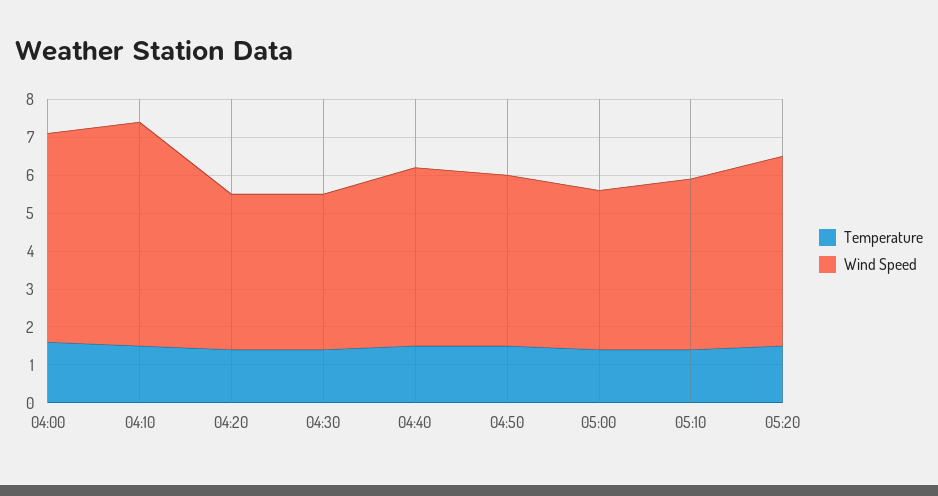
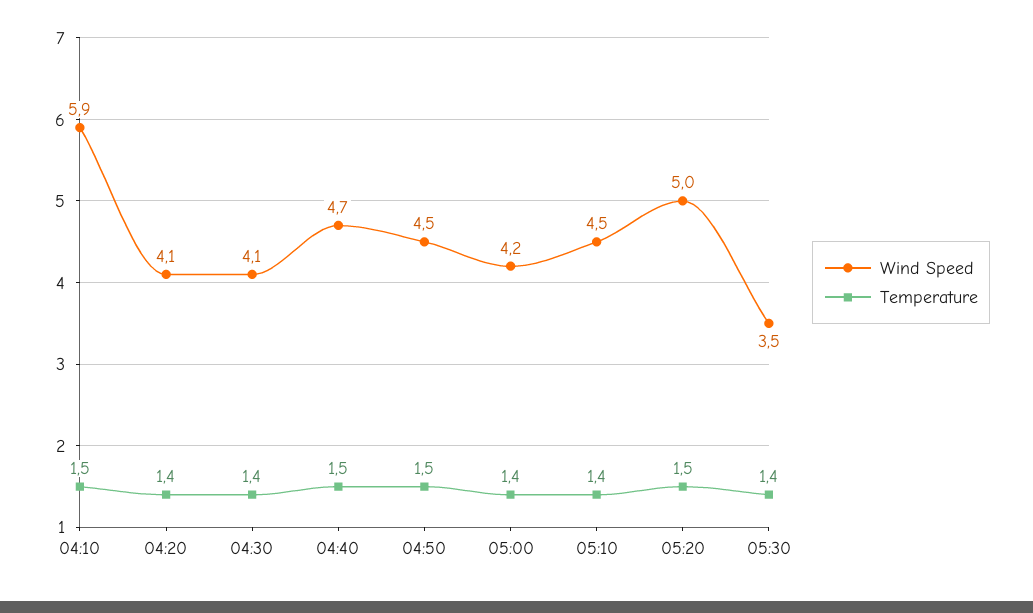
Temperature, 04:00: 1.5 -> none
Wind Speed, 04:00: 5.5 -> none
Wind Speed, 05:30: none -> 3.5
Temperature, 05:30: none -> 1.4

